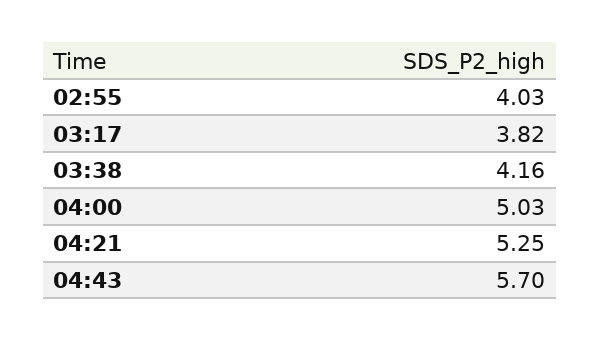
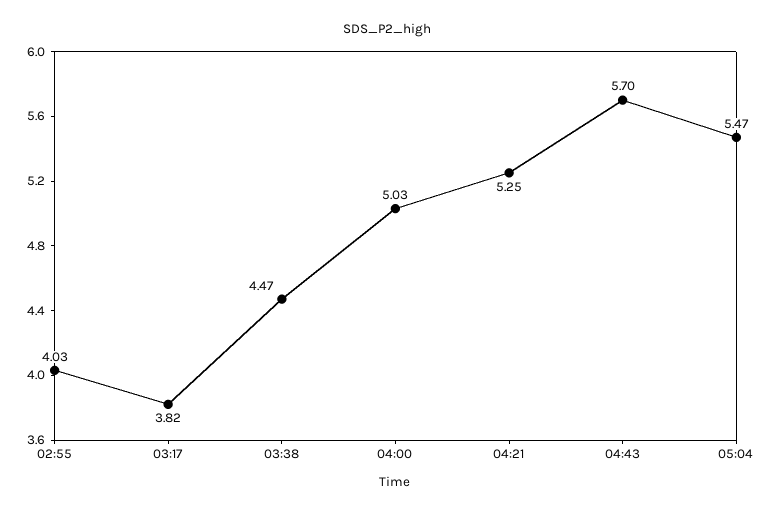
03:38: 4.16 -> 4.47
05:04: none -> 5.47

